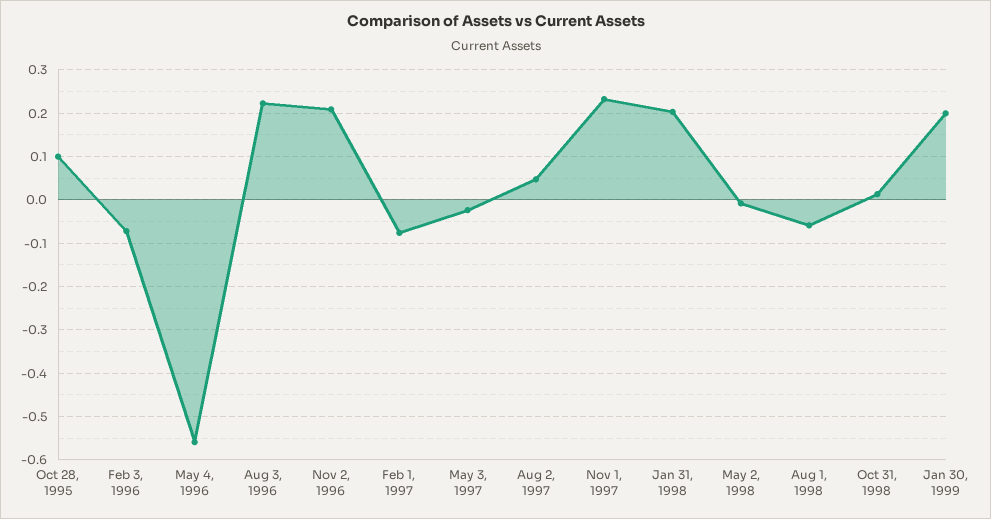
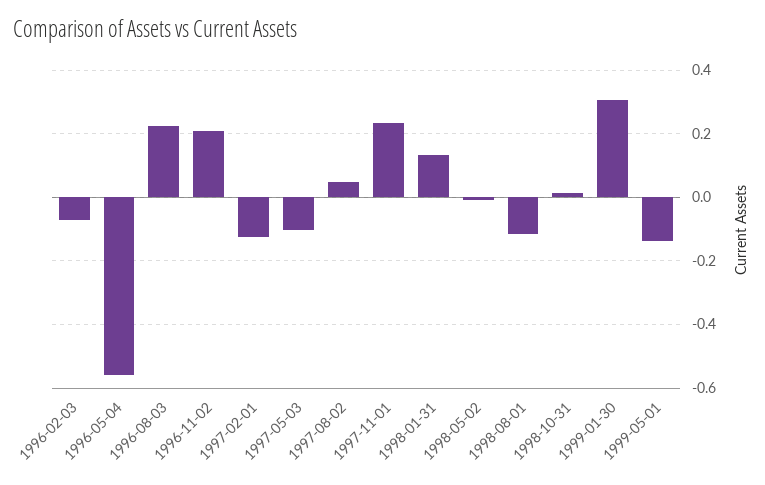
Oct 28, 1995: 0.1 -> none
Feb 1, 1997: -0.08 -> -0.12
May 3, 1997: -0.02 -> -0.1
Jan 31, 1998: 0.2 -> 0.14
Aug 1, 1998: -0.06 -> -0.12
Jan 30, 1999: 0.2 -> 0.3
1999-05-01: none -> -0.14

